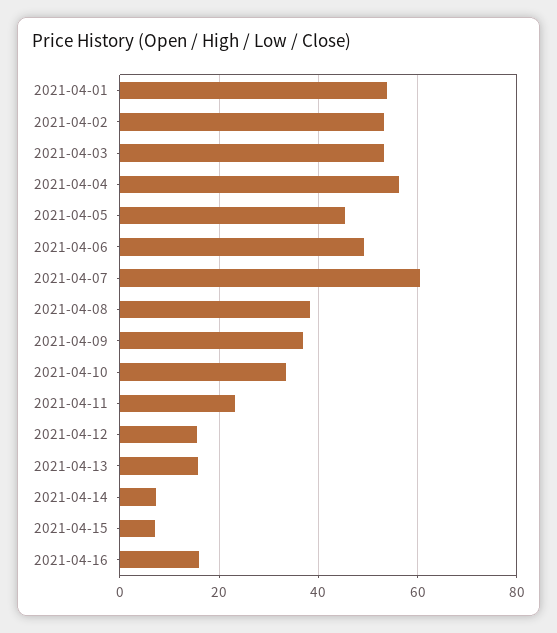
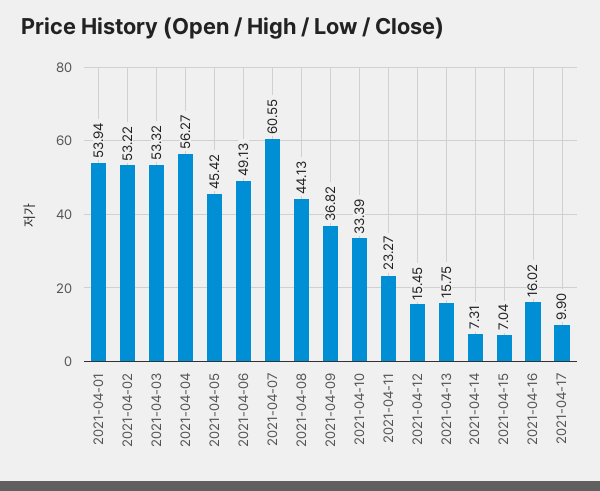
2021-04-08: 38 -> 44.13
2021-04-17: none -> 9.9

